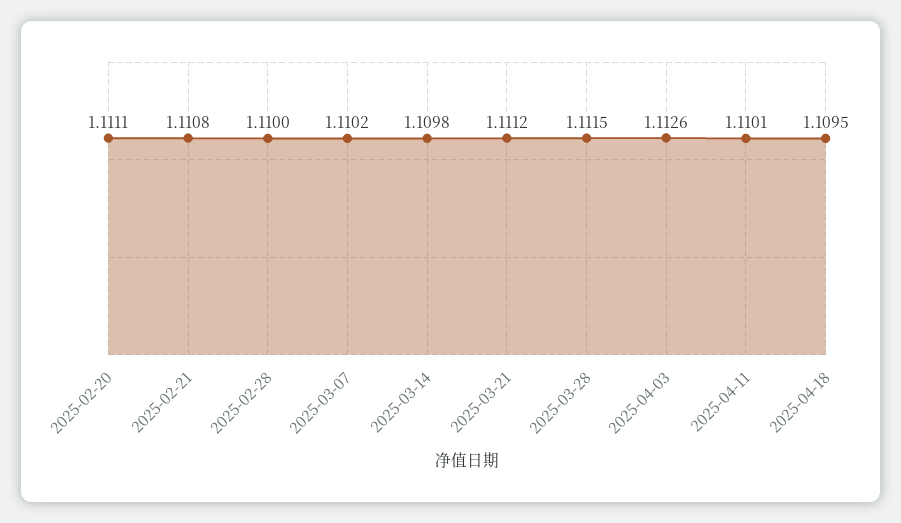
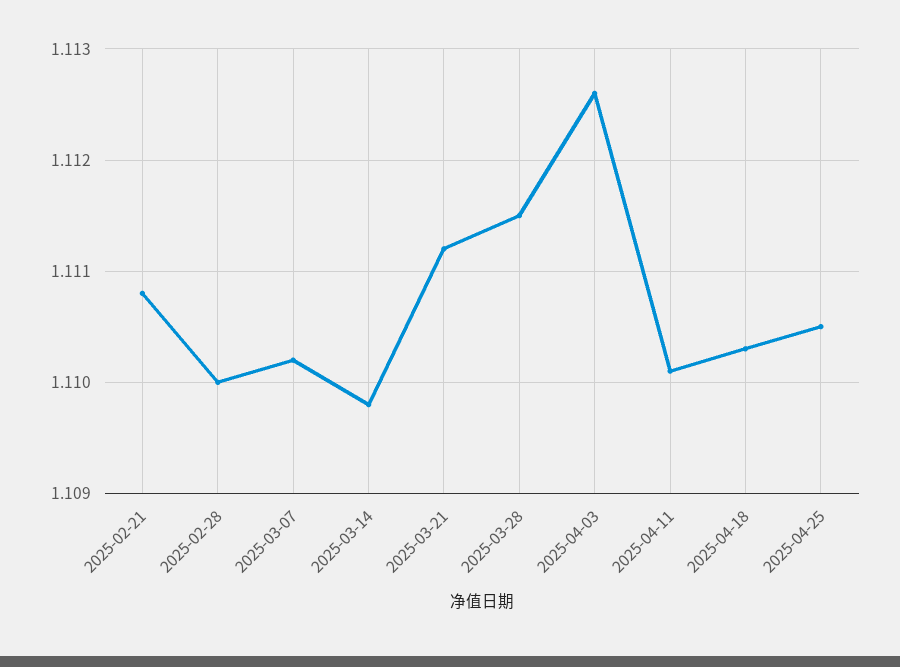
2025-02-20: 1.1111 -> none
2025-04-18: 1.1095 -> 1.1103
2025-04-25: none -> 1.1105

